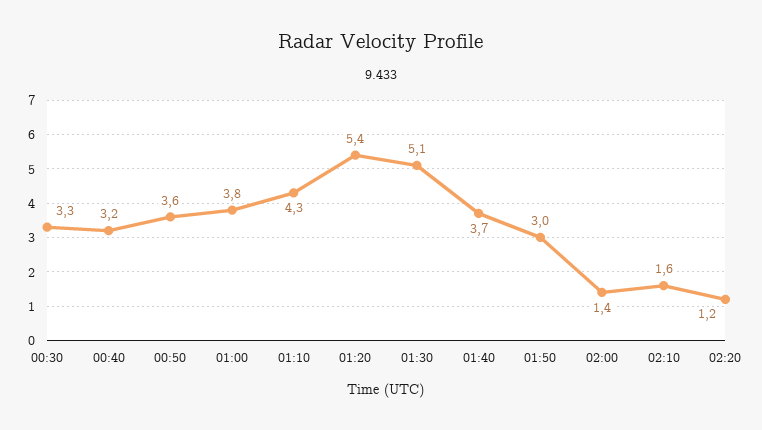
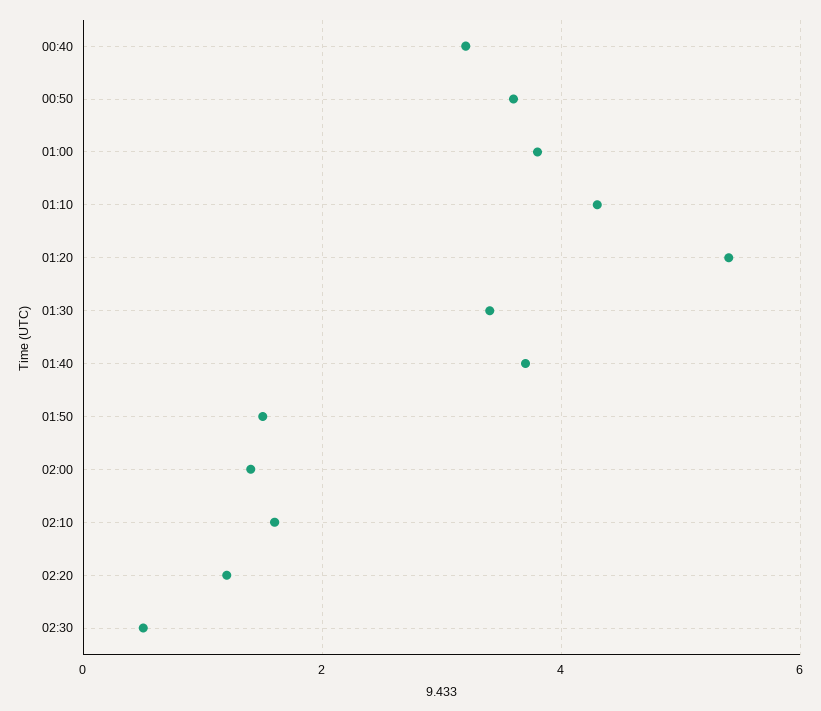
00:30: 3.3 -> none
01:30: 5.1 -> 3.5
01:50: 3 -> 1.5
02:30: none -> 0.5

